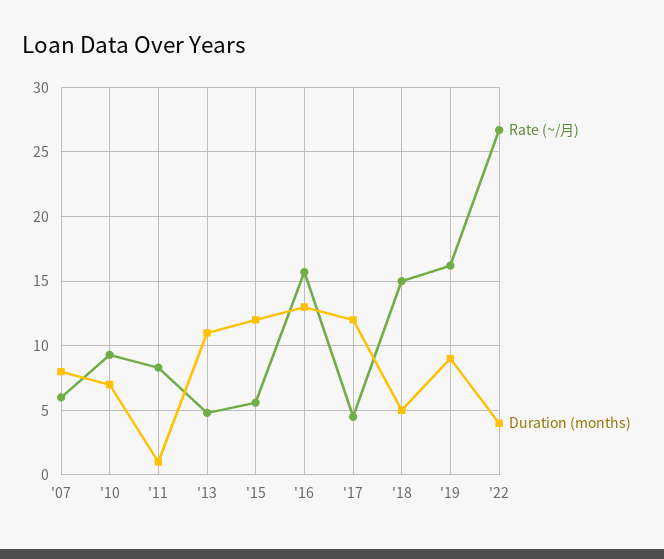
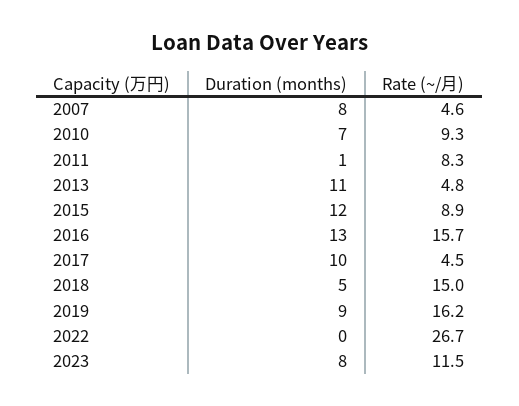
Rate (~/月), '07: 6 -> 4.6
Rate (~/月), '15: 5.5 -> 8.9
Duration (months), '17: 12 -> 10
Duration (months), '22: 4 -> 0
Duration (months), 2023: none -> 8
Rate (~/月), 2023: none -> 11.5

